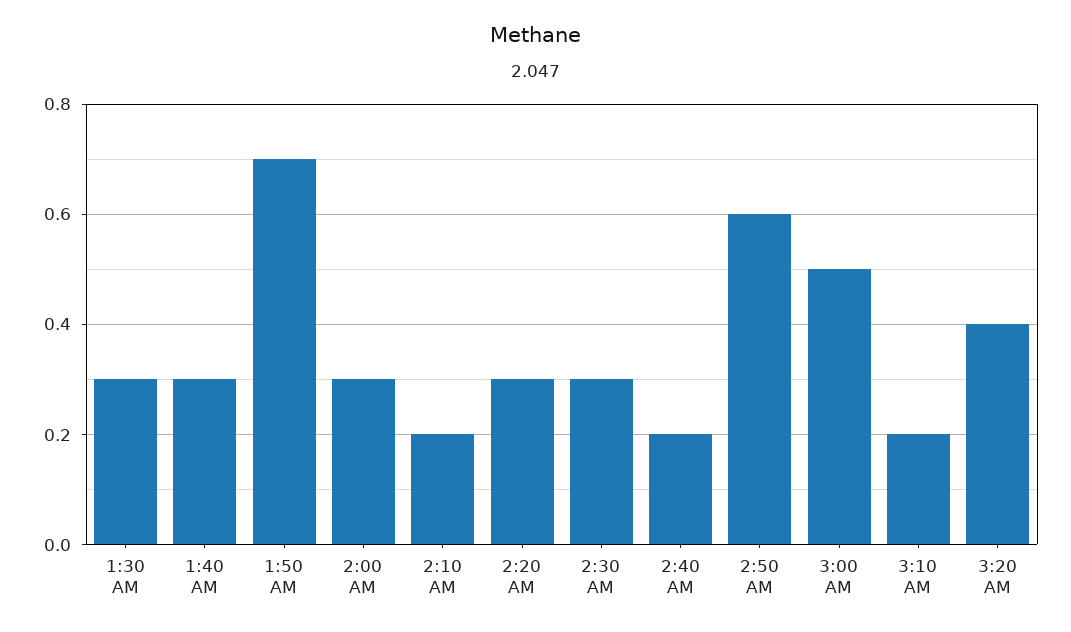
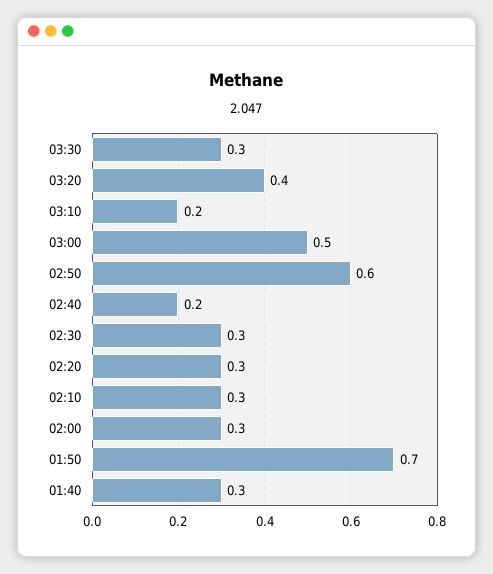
1:30 AM: 0.3 -> none
2:10 AM: 0.2 -> 0.3
03:30: none -> 0.3

